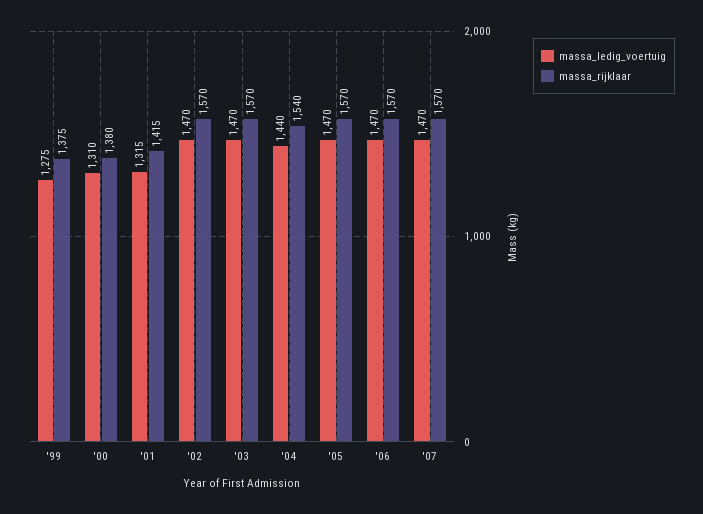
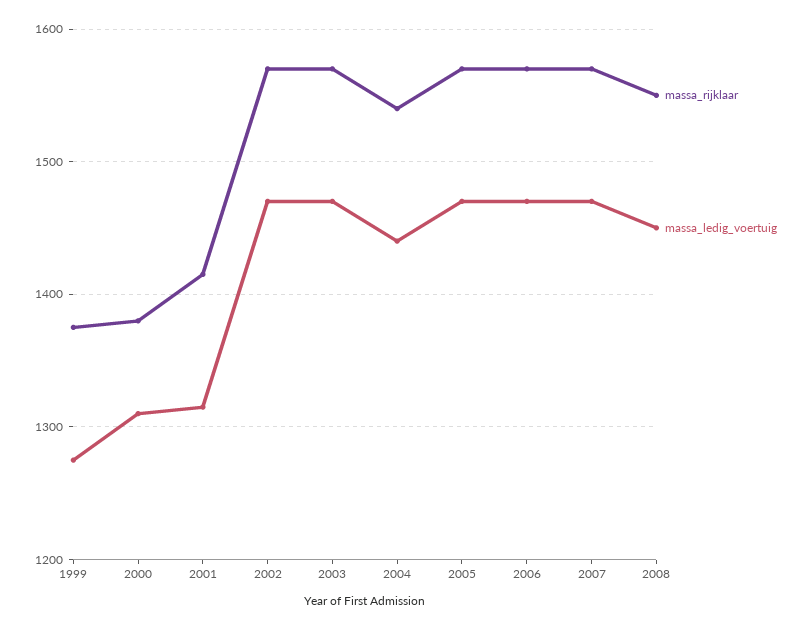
massa_rijklaar, 2008: none -> 1550
massa_ledig_voertuig, 2008: none -> 1450

